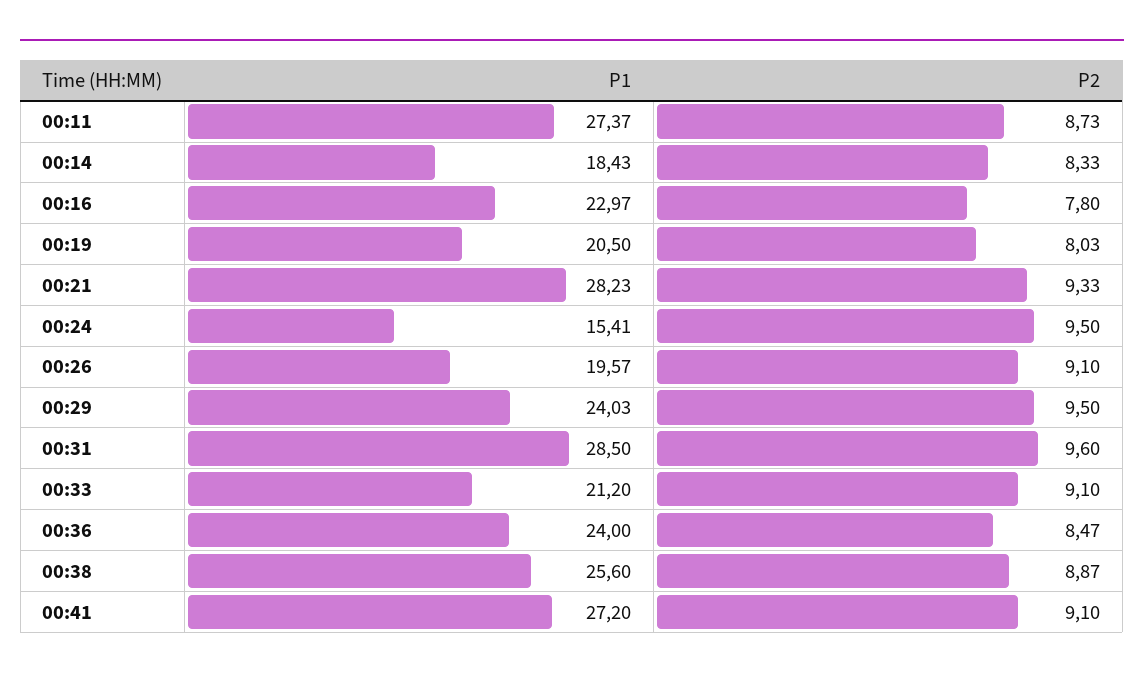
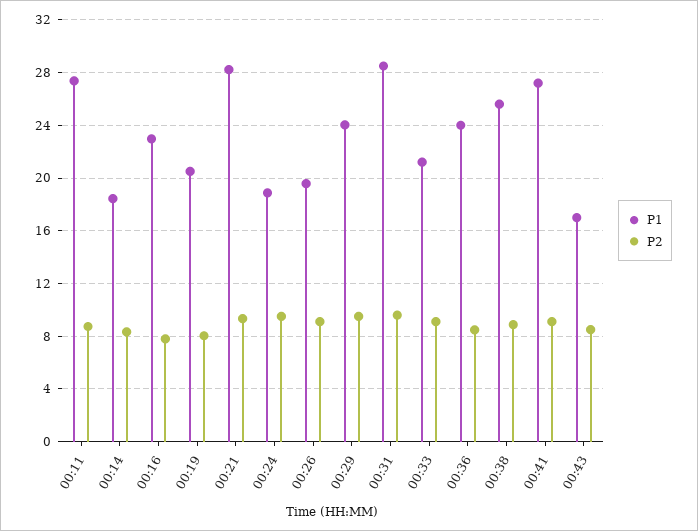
P1, 00:24: 15.41 -> 19
P1, 00:43: none -> 17
P2, 00:43: none -> 8.5

